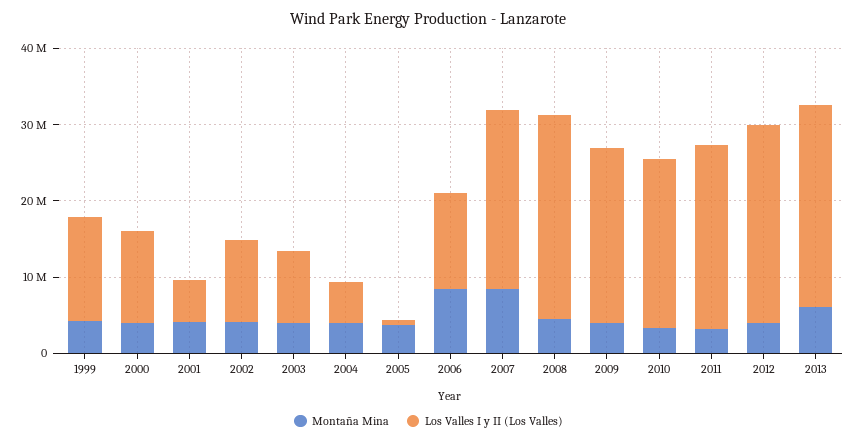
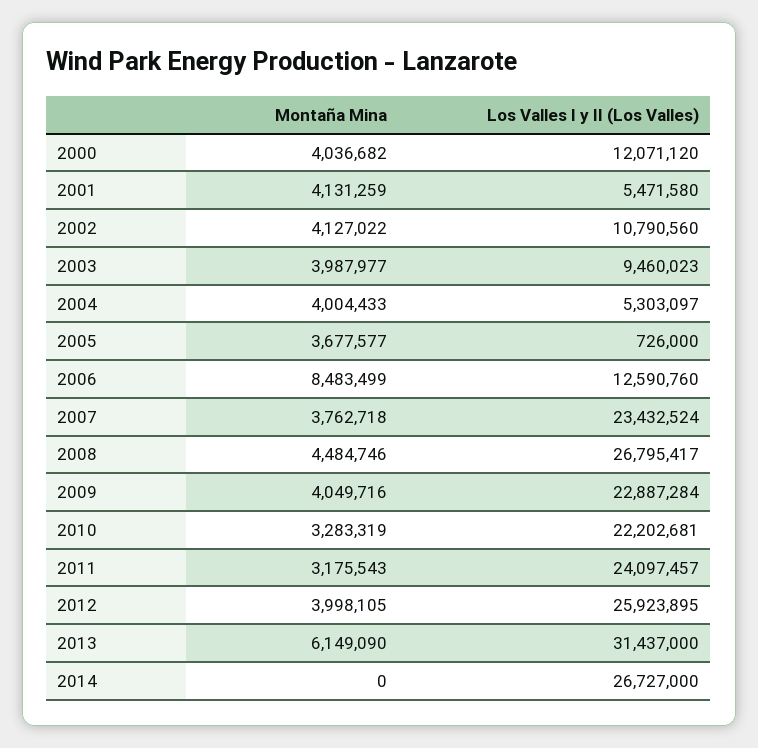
Montaña Mina, 1999: 4000000 -> none
Los Valles I y II (Los Valles), 1999: 14000000 -> none
Montaña Mina, 2007: 8000000 -> 3762718
Los Valles I y II (Los Valles), 2013: 26000000 -> 31437000
Montaña Mina, 2014: none -> 0
Los Valles I y II (Los Valles), 2014: none -> 26727000

